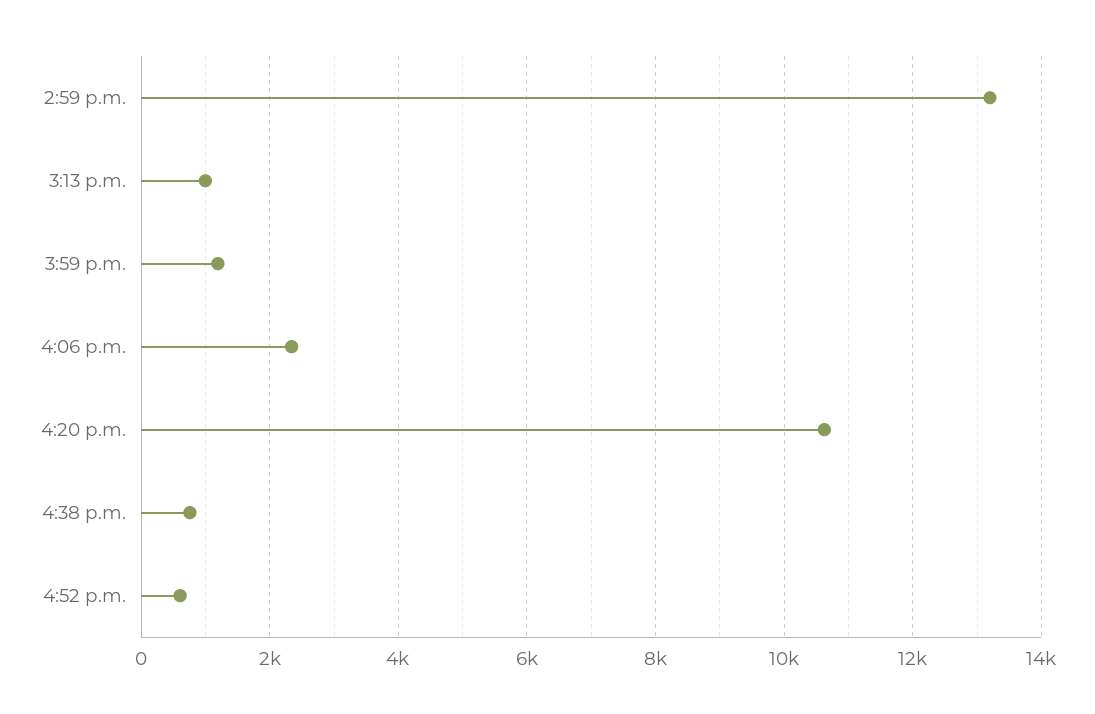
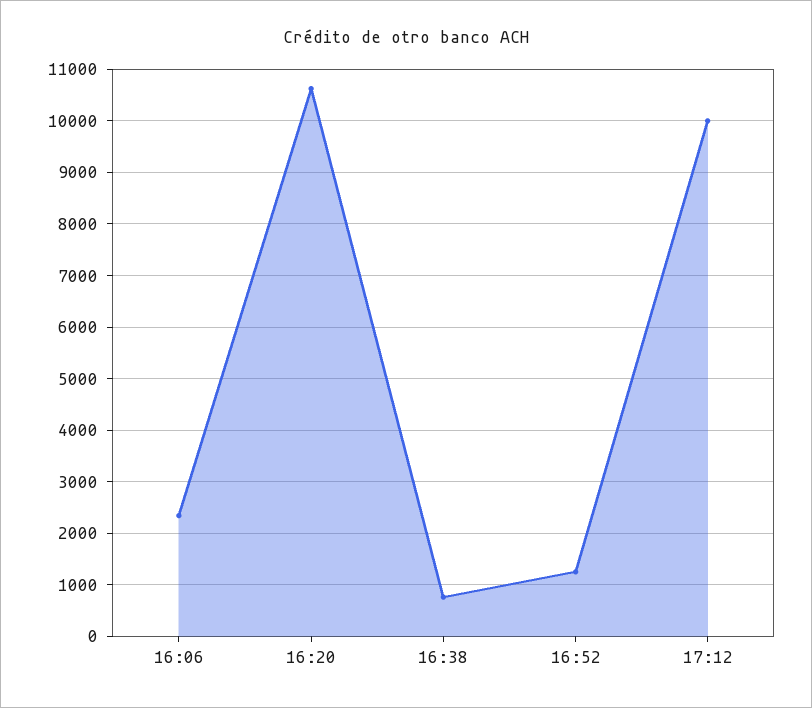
2:59 p.m.: 13200 -> none
3:13 p.m.: 1000 -> none
3:59 p.m.: 1200 -> none
4:52 p.m.: 600 -> 1200
17:12: none -> 10000

